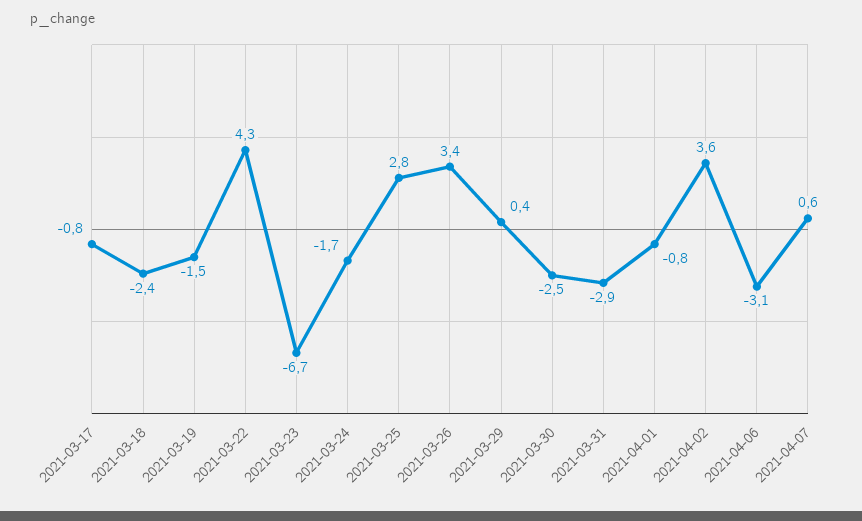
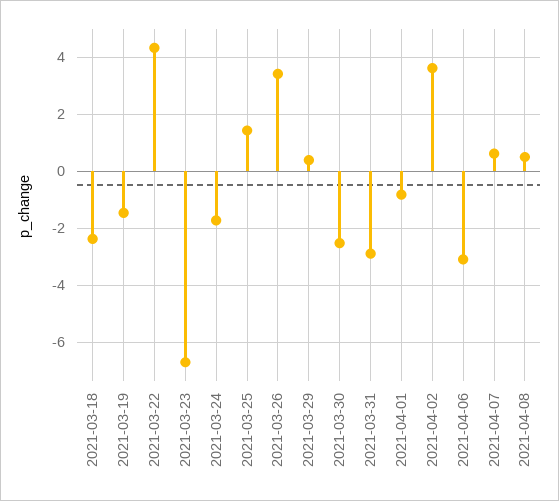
2021-03-17: -0.8 -> none
2021-03-25: 2.8 -> 1.5
2021-04-08: none -> 0.5

